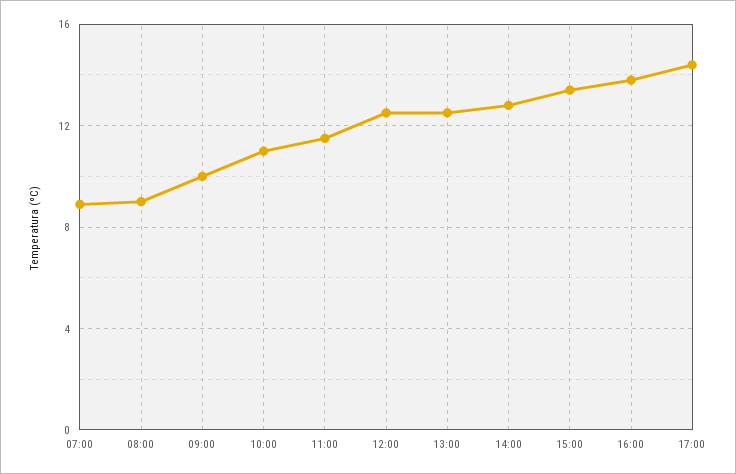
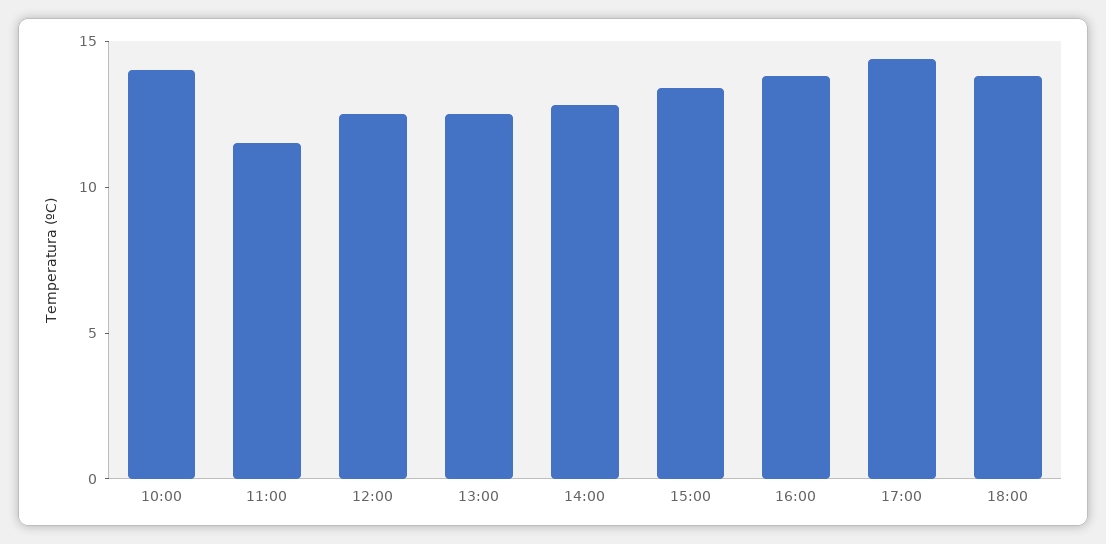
07:00: 9 -> none
08:00: 9 -> none
09:00: 10 -> none
10:00: 11 -> 14
18:00: none -> 14

